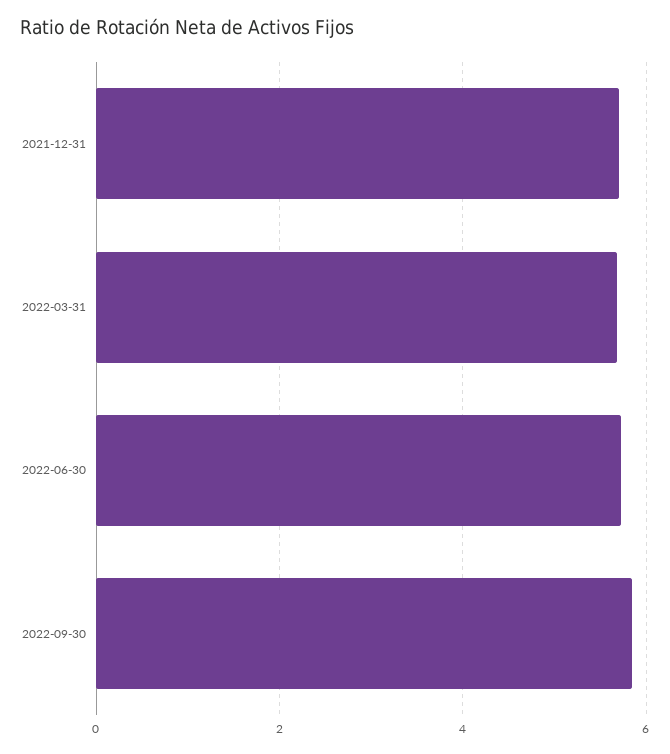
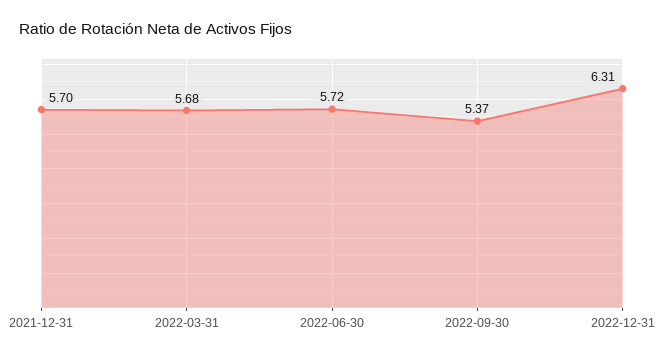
2022-09-30: 5.8 -> 5.37
2022-12-31: none -> 6.31

